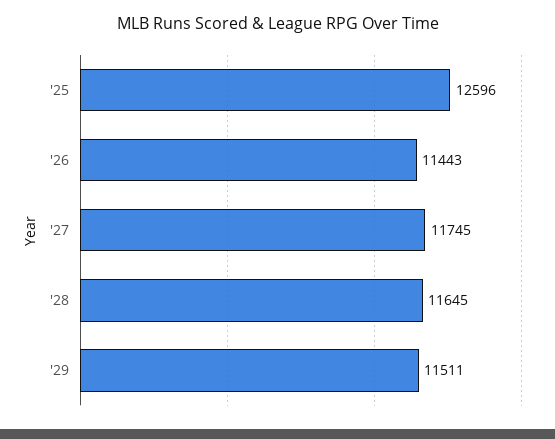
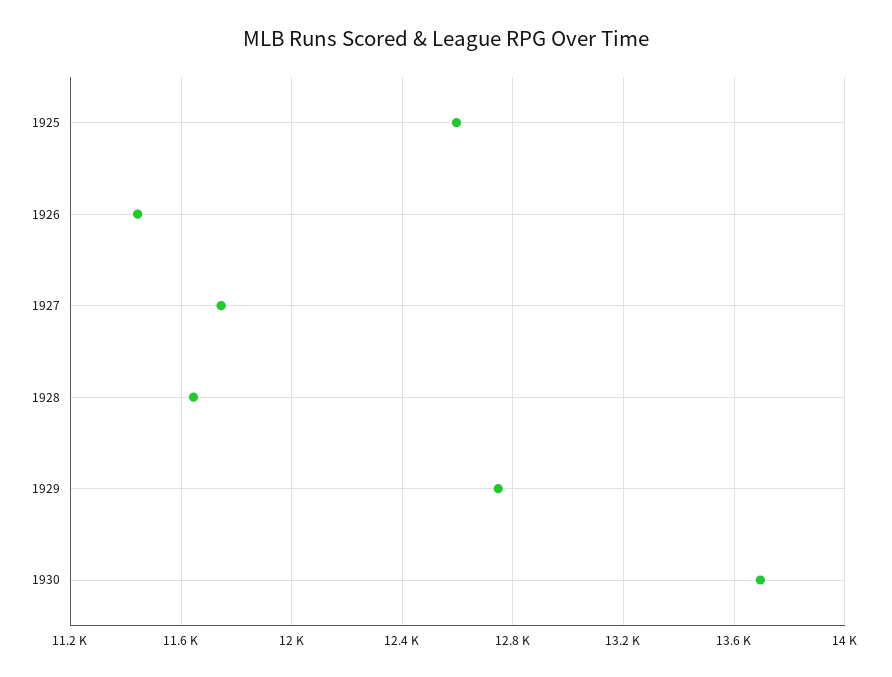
'29: 11511 -> 12750
1930: none -> 13700

